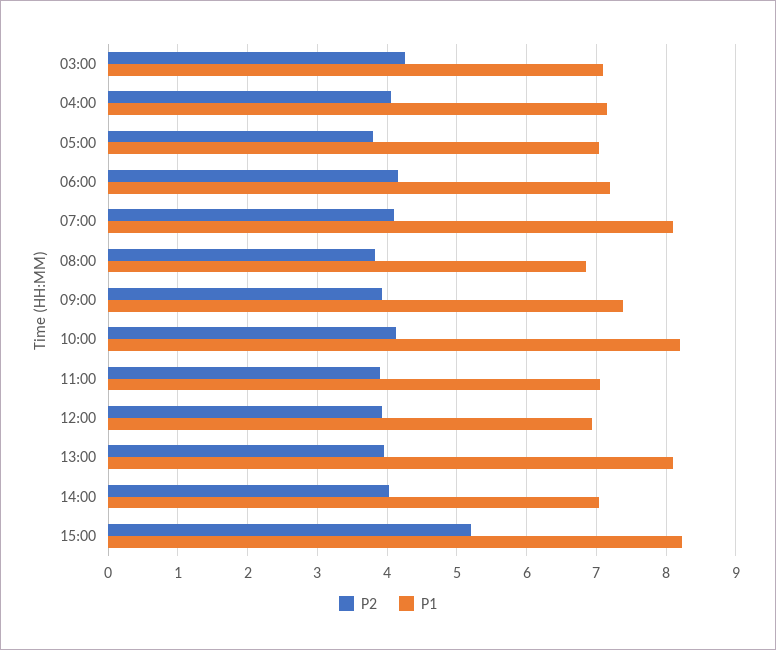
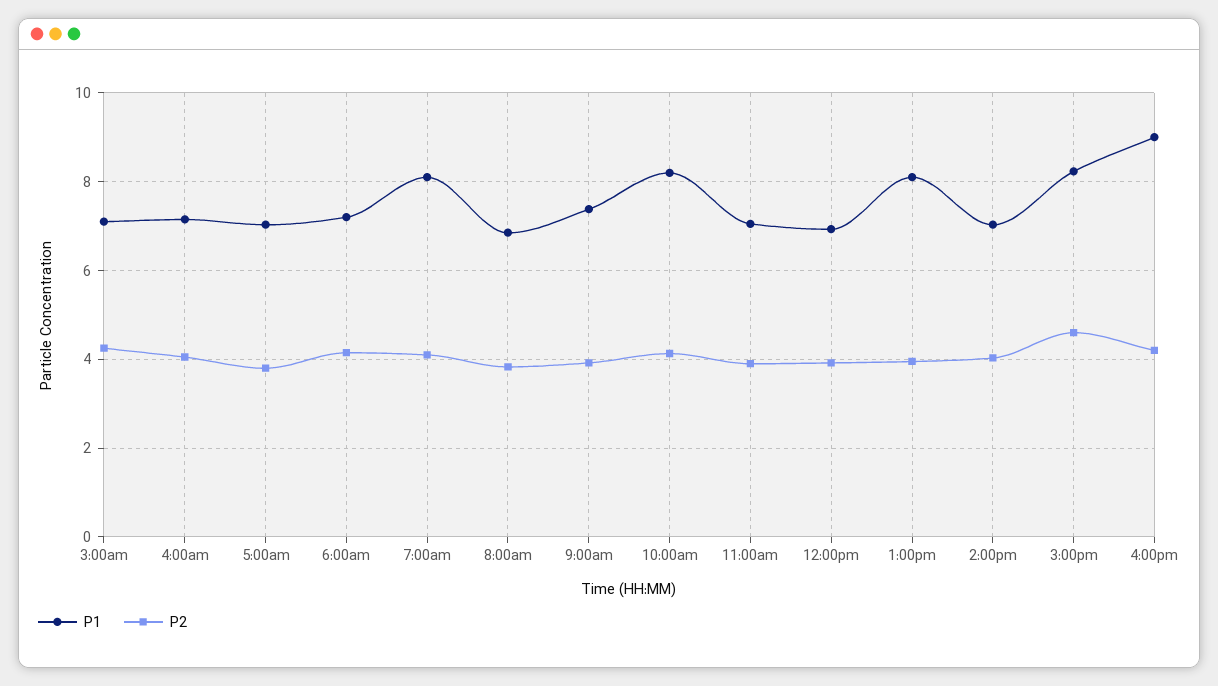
P2, 15:00: 5.2 -> 4.6
P1, 4:00pm: none -> 9
P2, 4:00pm: none -> 4.2

